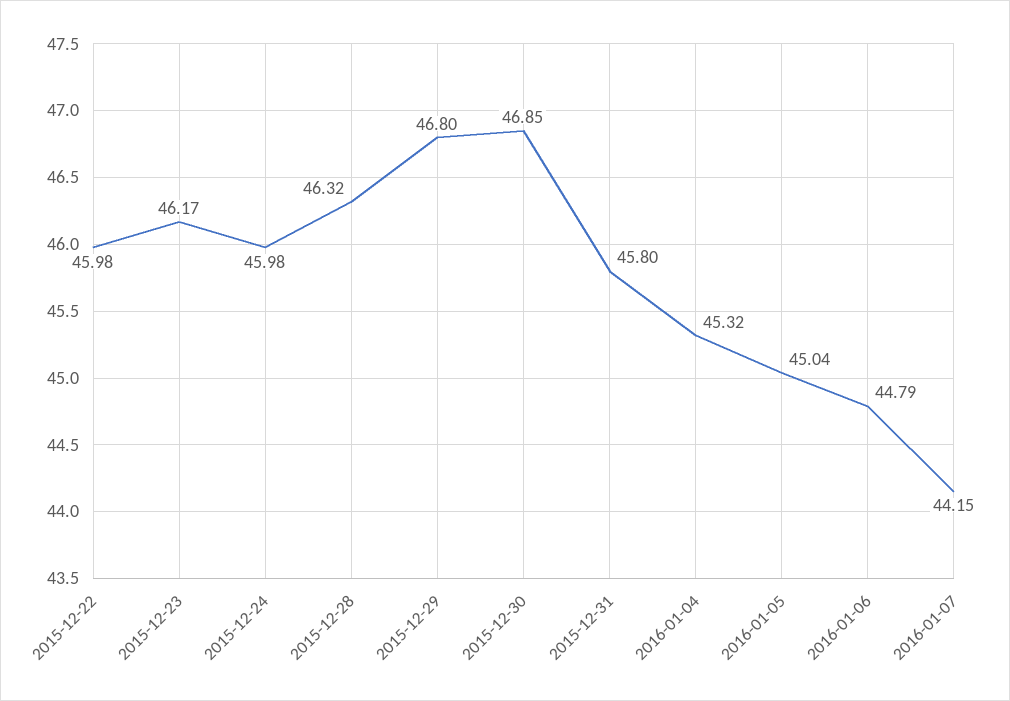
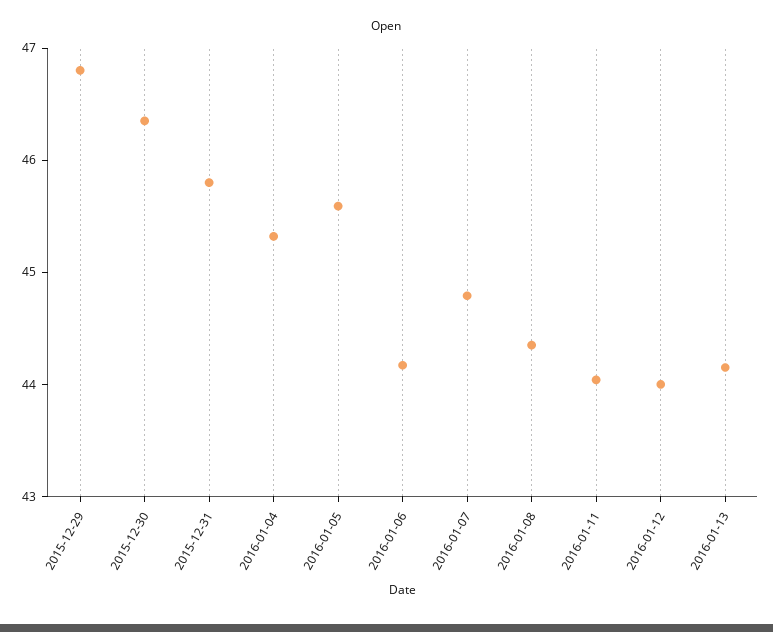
2015-12-22: 45.98 -> none
2015-12-23: 46.17 -> none
2015-12-24: 45.98 -> none
2015-12-28: 46.32 -> none
2015-12-30: 46.85 -> 46.4
2016-01-05: 45.04 -> 45.6
2016-01-06: 44.79 -> 44.2
2016-01-07: 44.15 -> 44.8
2016-01-08: none -> 44.4
2016-01-11: none -> 44
2016-01-12: none -> 44
2016-01-13: none -> 44.2

